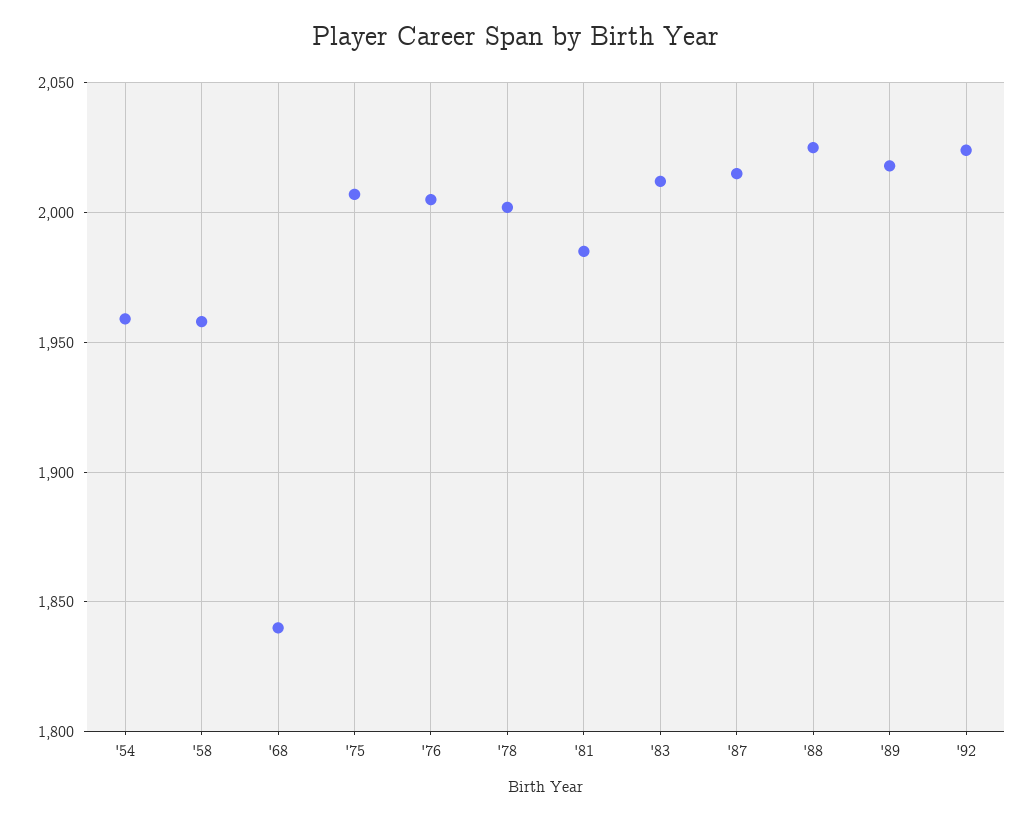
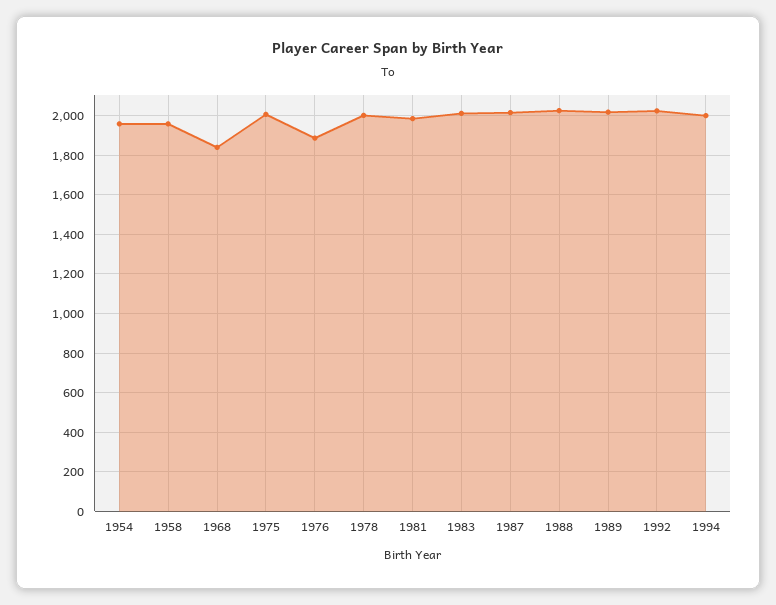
'76: 2005 -> 1900
1994: none -> 2000

